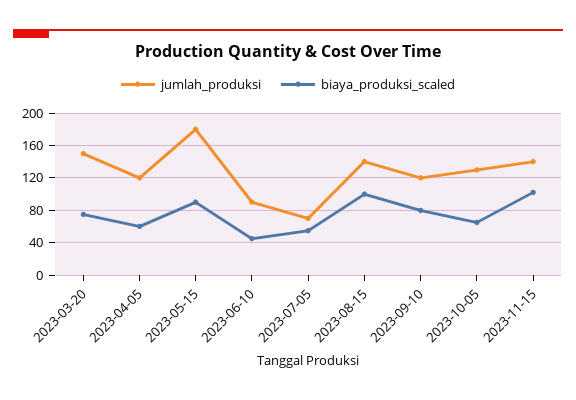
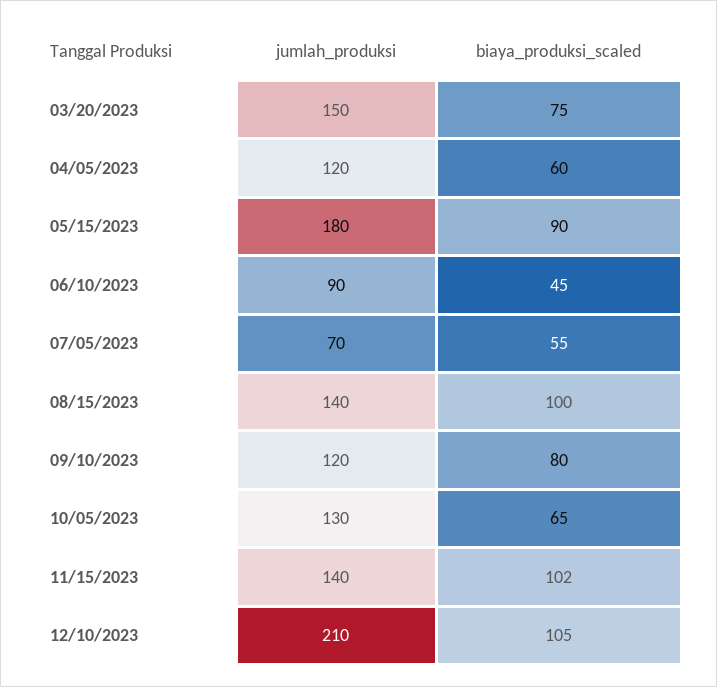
jumlah_produksi, 12/10/2023: none -> 210
biaya_produksi_scaled, 12/10/2023: none -> 105

